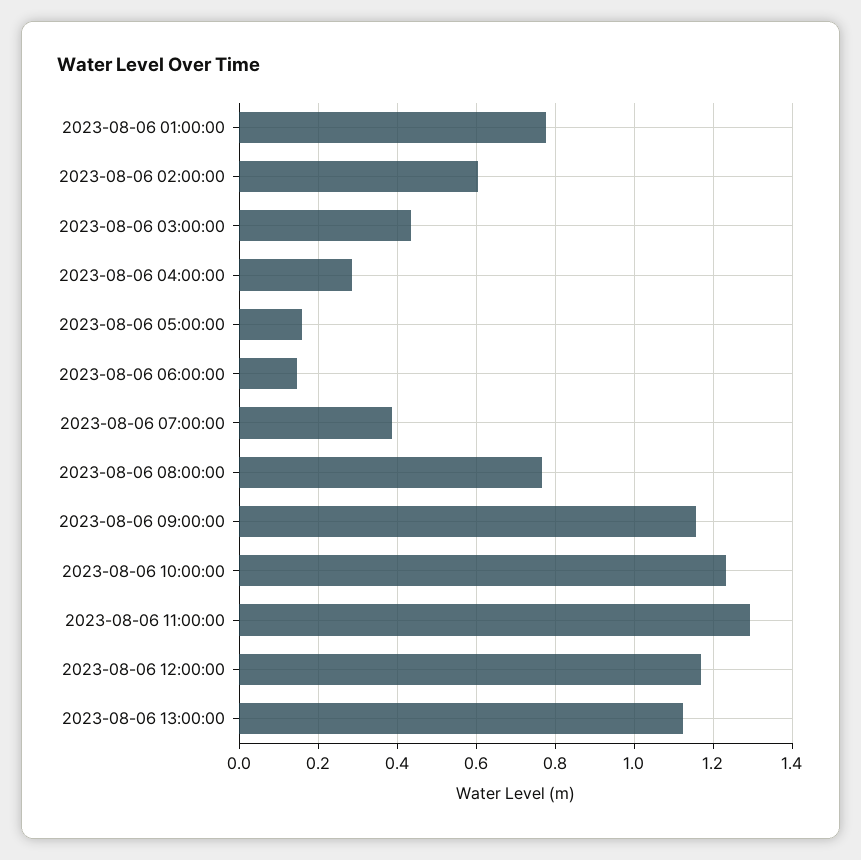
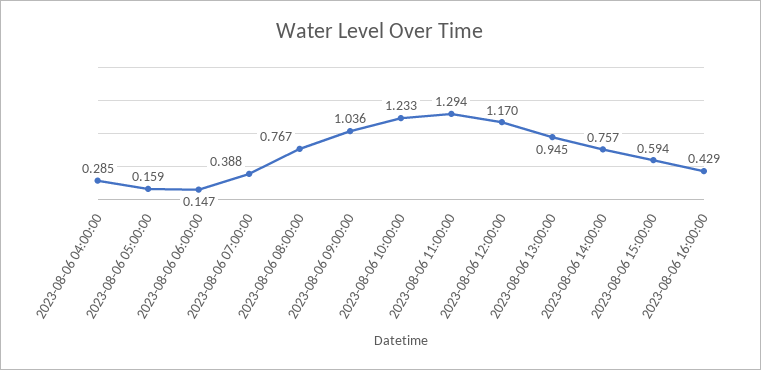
2023-08-06 01:00:00: 0.78 -> none
2023-08-06 02:00:00: 0.6 -> none
2023-08-06 03:00:00: 0.44 -> none
2023-08-06 09:00:00: 1.16 -> 1.036
2023-08-06 13:00:00: 1.12 -> 0.945
2023-08-06 14:00:00: none -> 0.757
2023-08-06 15:00:00: none -> 0.594
2023-08-06 16:00:00: none -> 0.429

